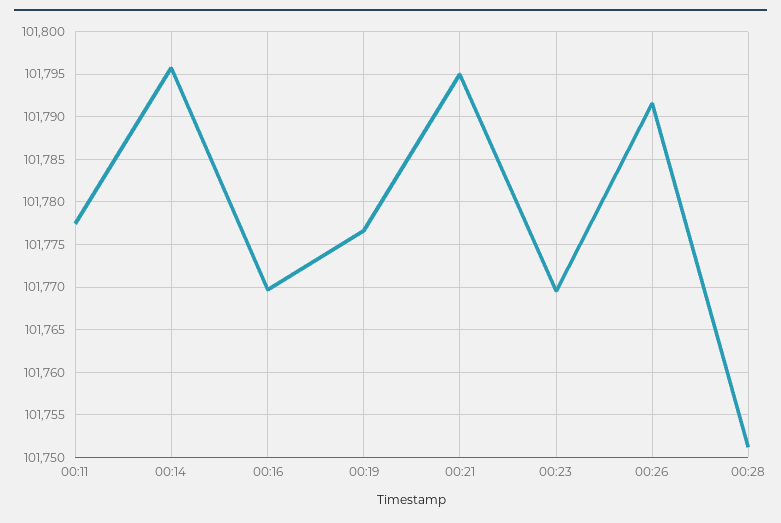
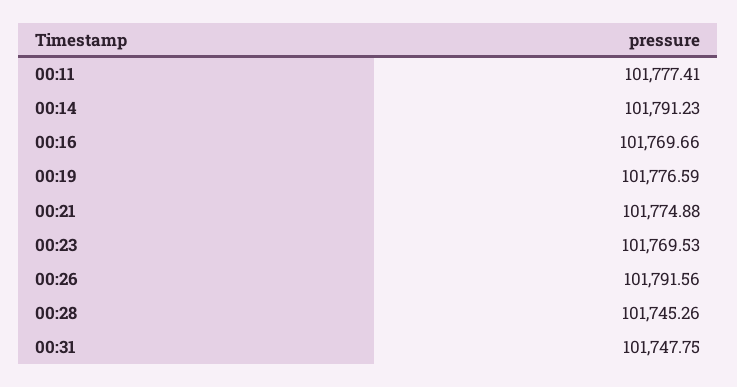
00:14: 101796 -> 101791.23
00:21: 101795 -> 101774.88
00:28: 101751 -> 101745.26
00:31: none -> 101747.75

